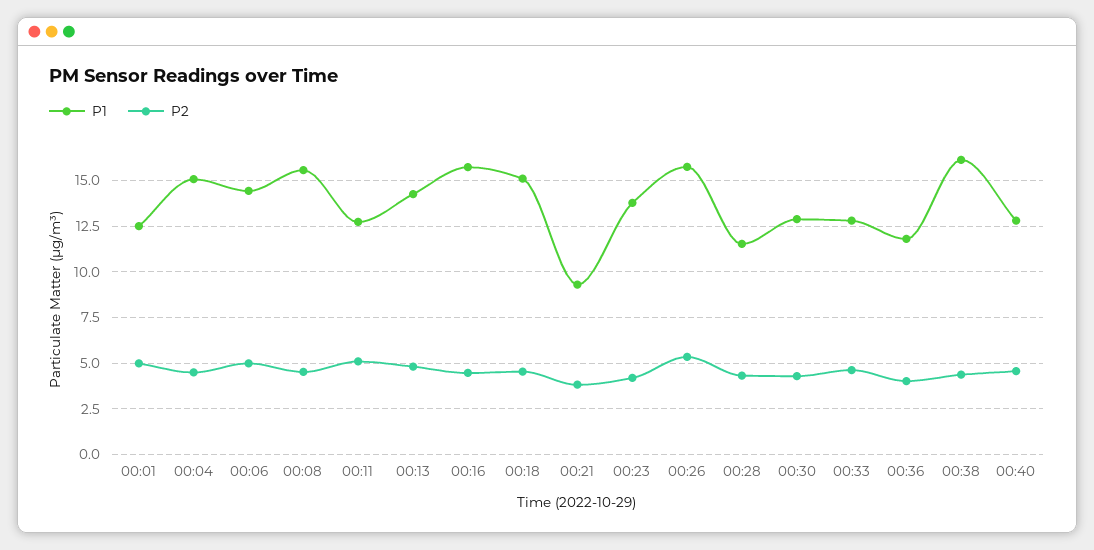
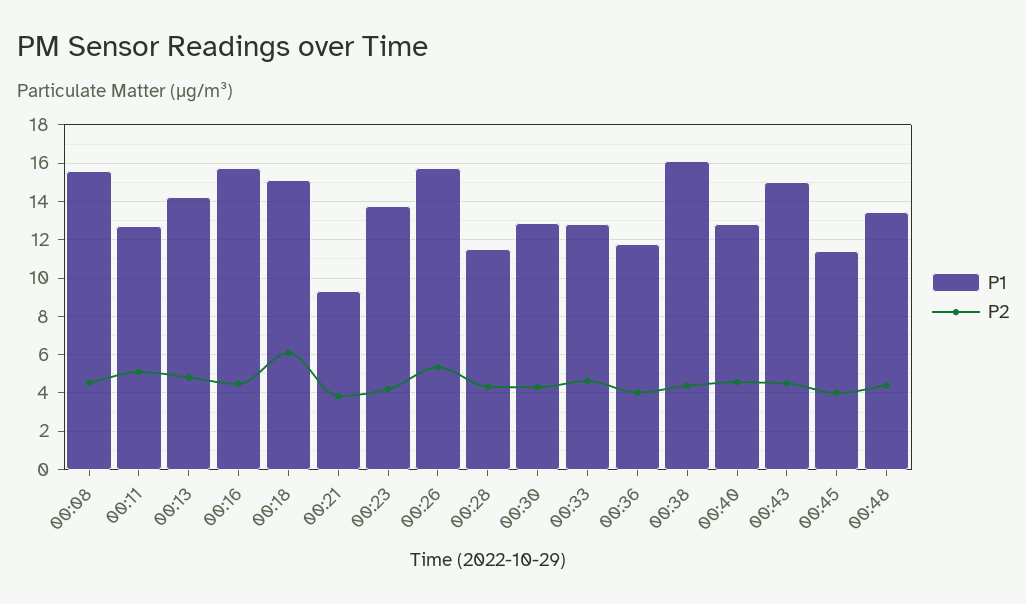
P1, 00:01: 12.5 -> none
P2, 00:01: 5 -> none
P1, 00:04: 15 -> none
P2, 00:04: 4.5 -> none
P1, 00:06: 14.5 -> none
P2, 00:06: 5 -> none
P2, 00:18: 4.5 -> 6
P1, 00:43: none -> 15
P2, 00:43: none -> 4.5
P1, 00:45: none -> 11.5
P2, 00:45: none -> 4
P1, 00:48: none -> 13.5
P2, 00:48: none -> 4.5

